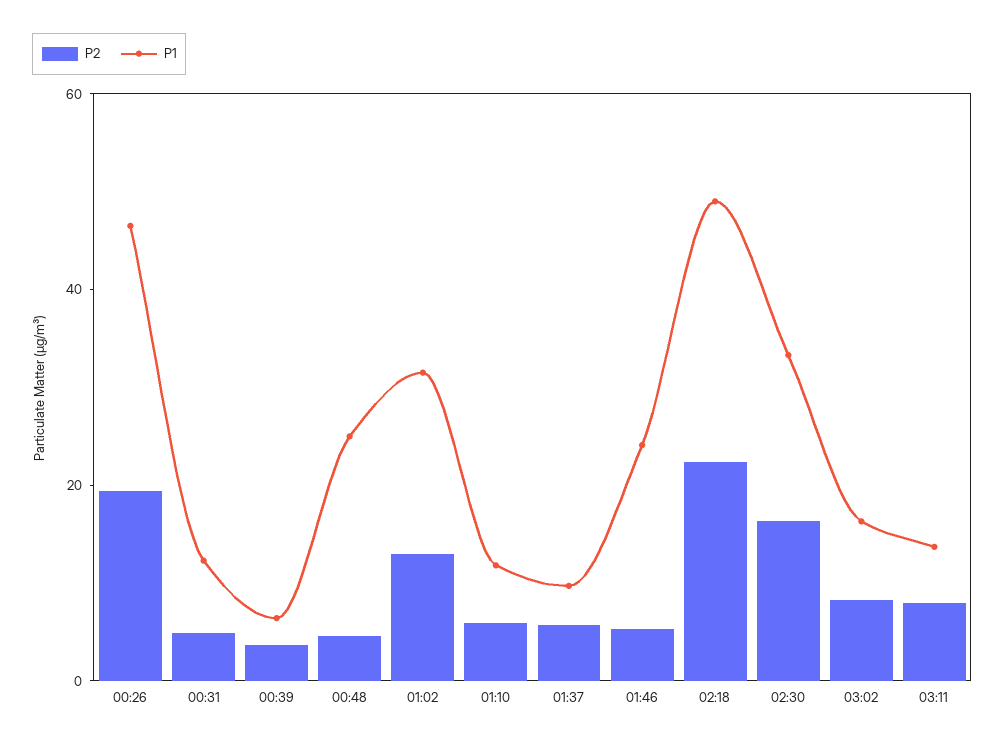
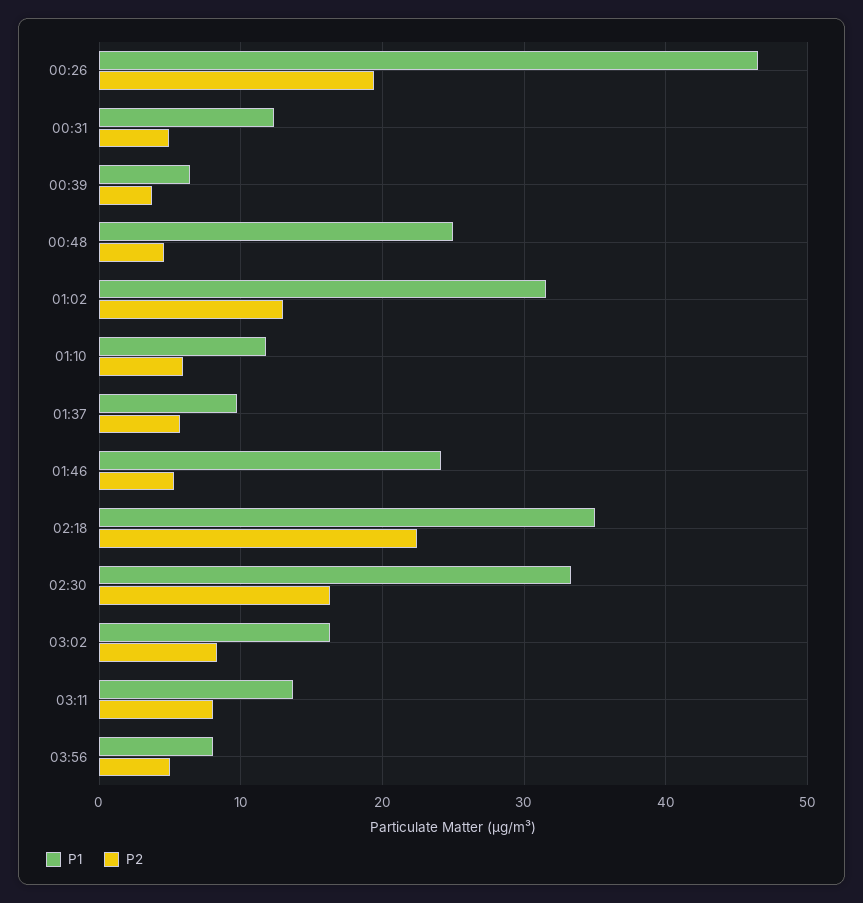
P1, 02:18: 50 -> 35
P1, 03:56: none -> 8
P2, 03:56: none -> 5

